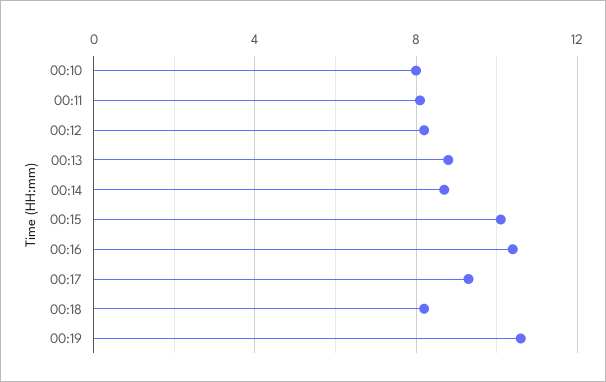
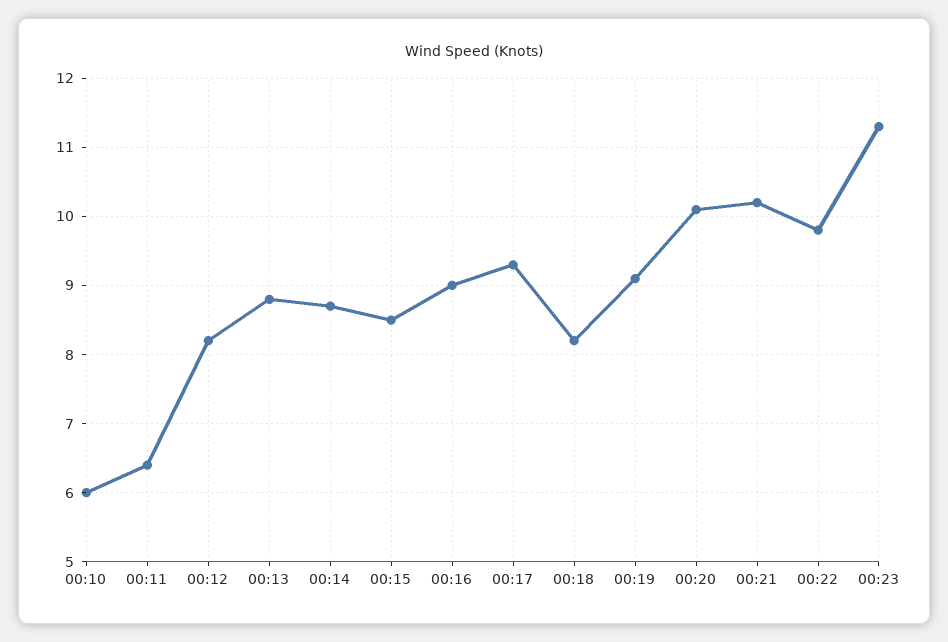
00:10: 8 -> 6
00:11: 8 -> 6.4
00:15: 10 -> 8.5
00:16: 10.5 -> 9
00:19: 10.5 -> 9.1
00:20: none -> 10.1
00:21: none -> 10.2
00:22: none -> 9.8
00:23: none -> 11.3

